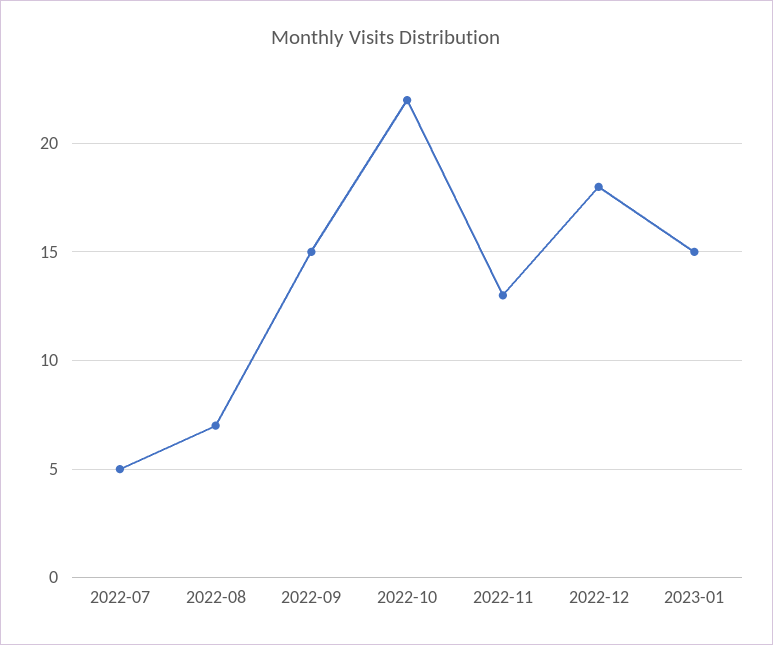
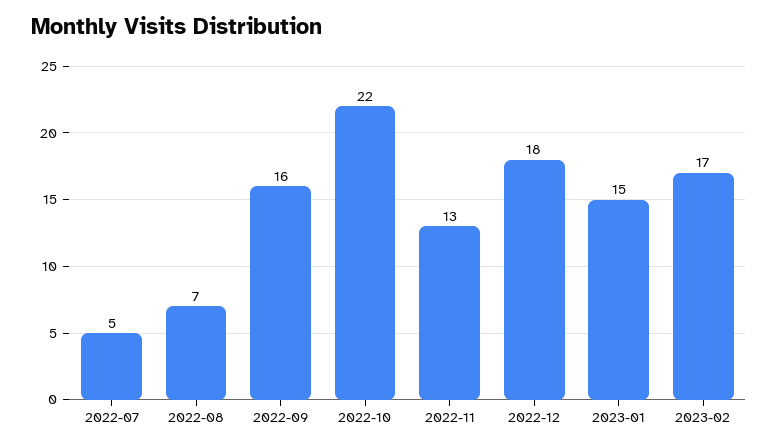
2022-09: 15 -> 16
2023-02: none -> 17

